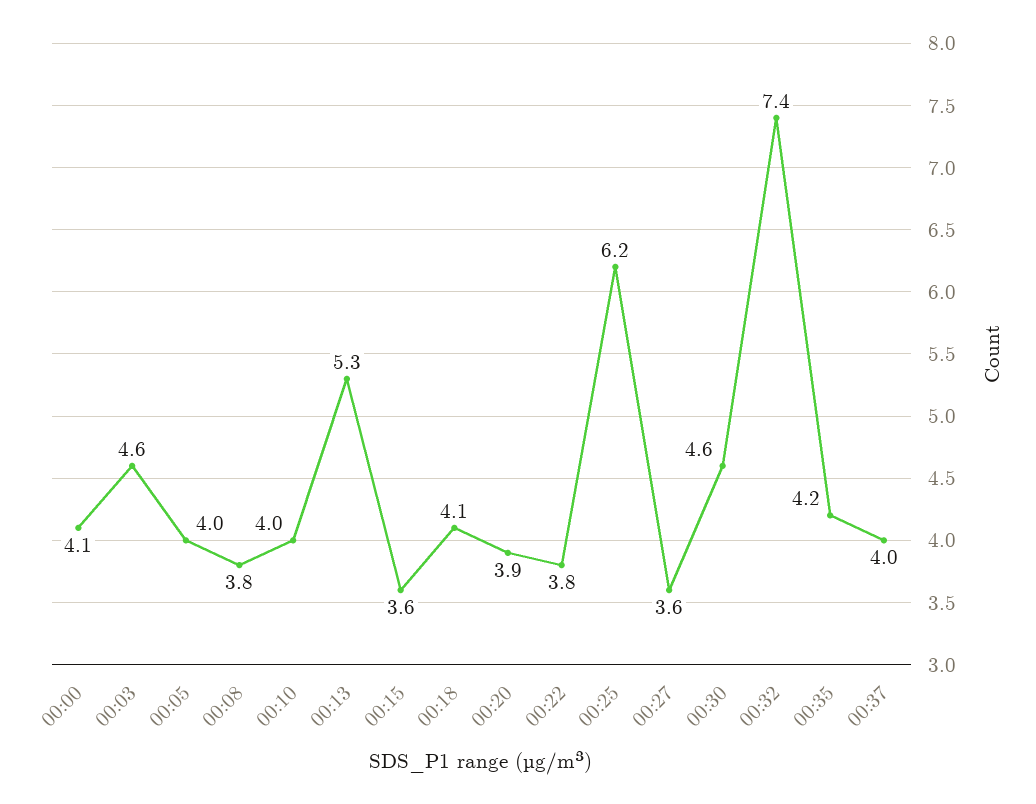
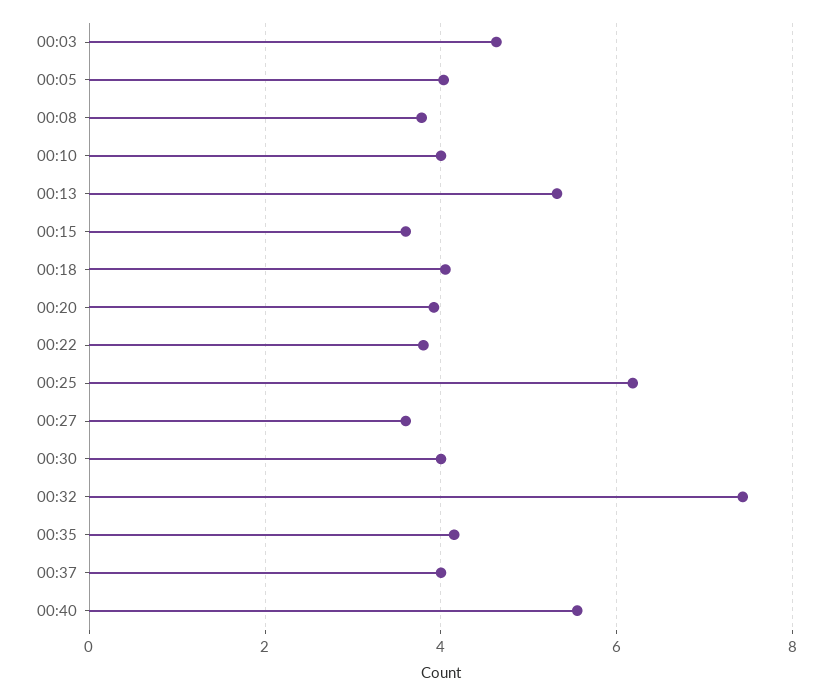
00:00: 4.1 -> none
00:30: 4.6 -> 4
00:40: none -> 5.6

